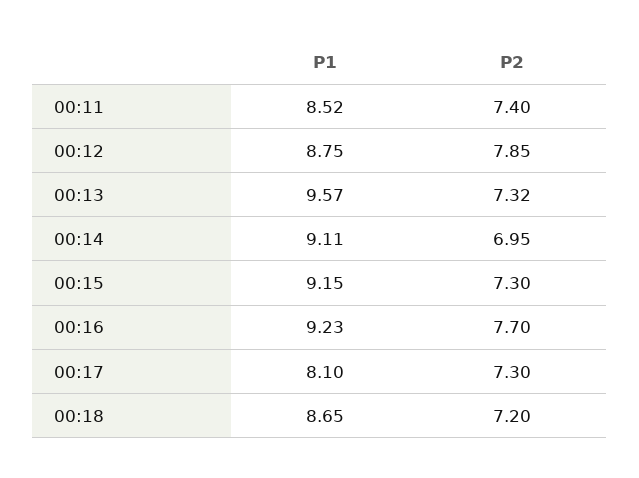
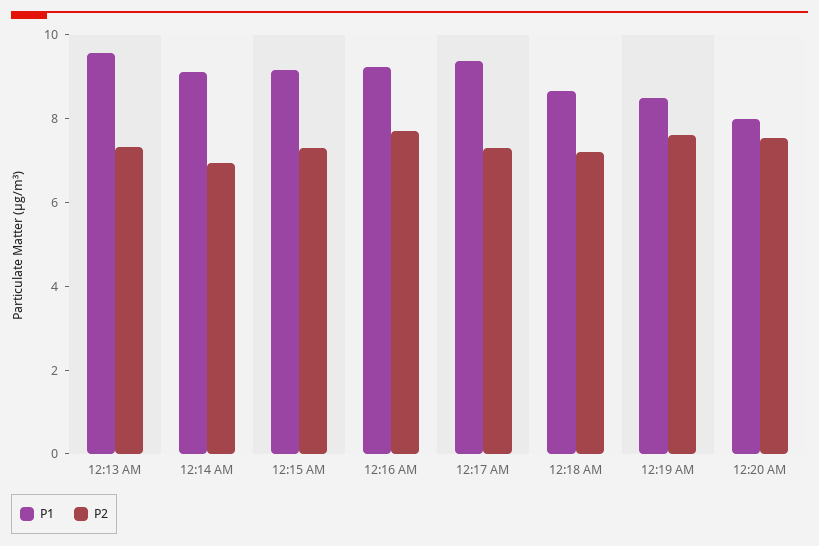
P1, 00:11: 8.52 -> none
P2, 00:11: 7.4 -> none
P1, 00:12: 8.75 -> none
P2, 00:12: 7.85 -> none
P1, 00:17: 8.1 -> 9.5
P1, 12:19 AM: none -> 8.5
P2, 12:19 AM: none -> 7.5
P1, 12:20 AM: none -> 8
P2, 12:20 AM: none -> 7.5

